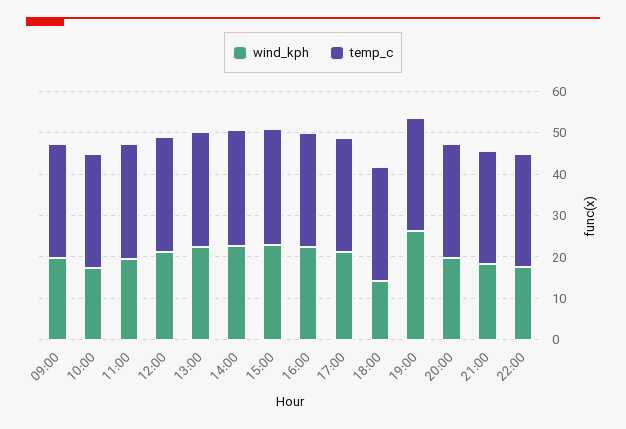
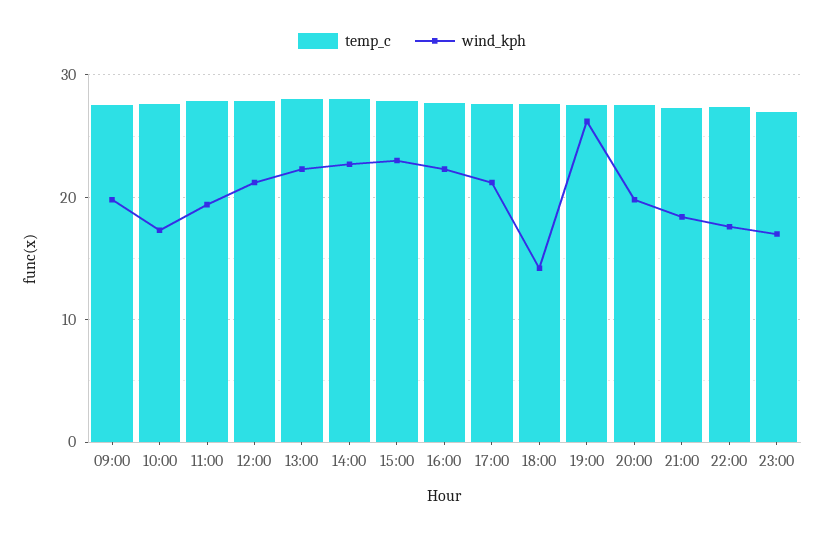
temp_c, 23:00: none -> 27
wind_kph, 23:00: none -> 17

